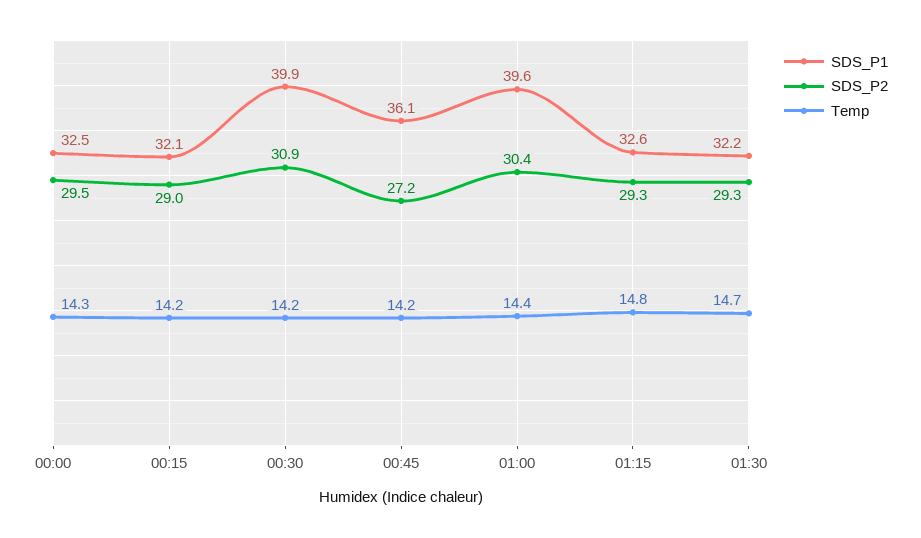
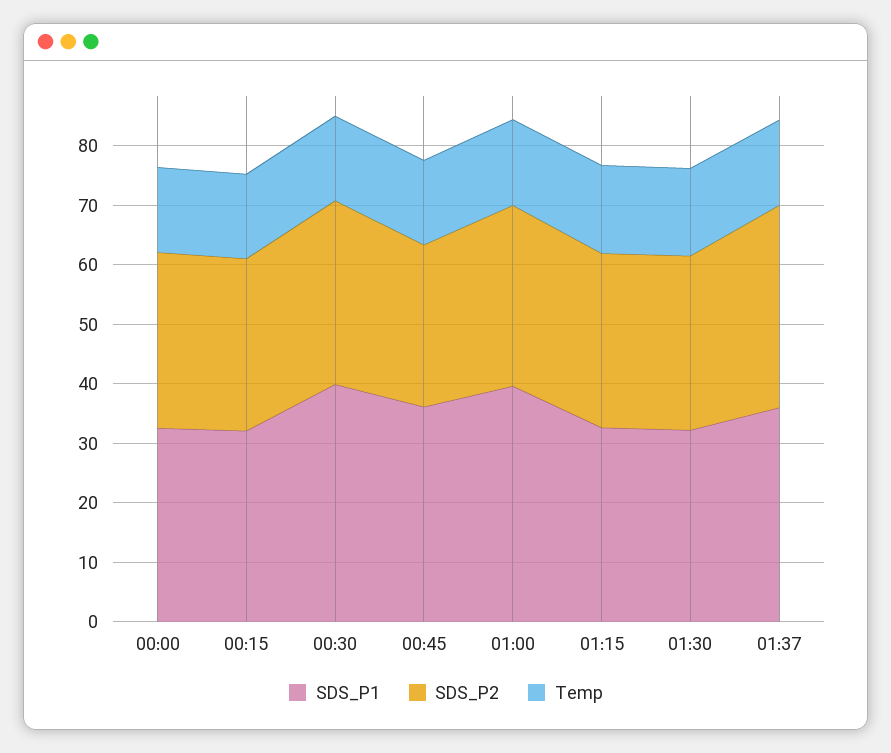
SDS_P1, 01:37: none -> 36
SDS_P2, 01:37: none -> 34
Temp, 01:37: none -> 14

